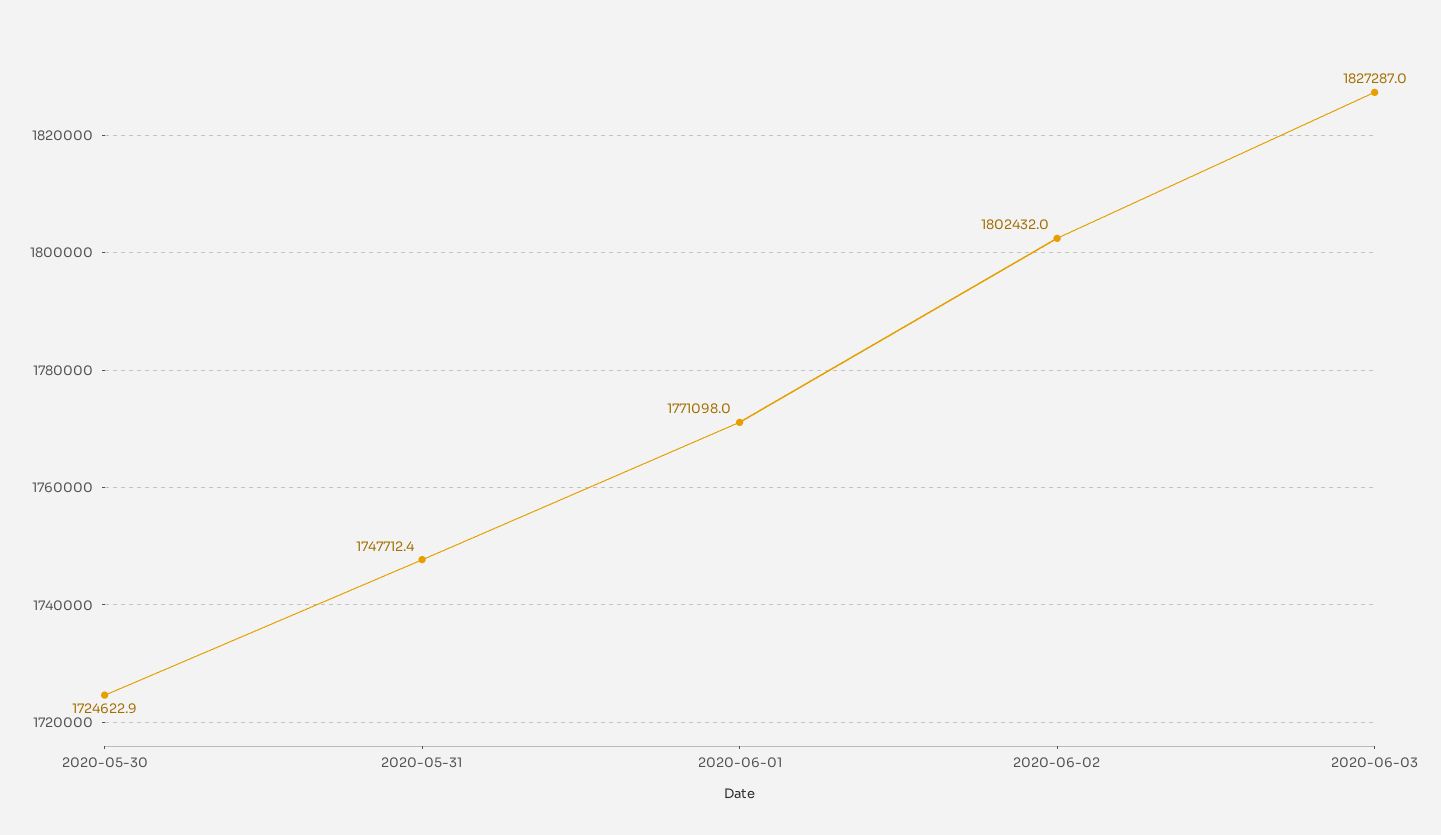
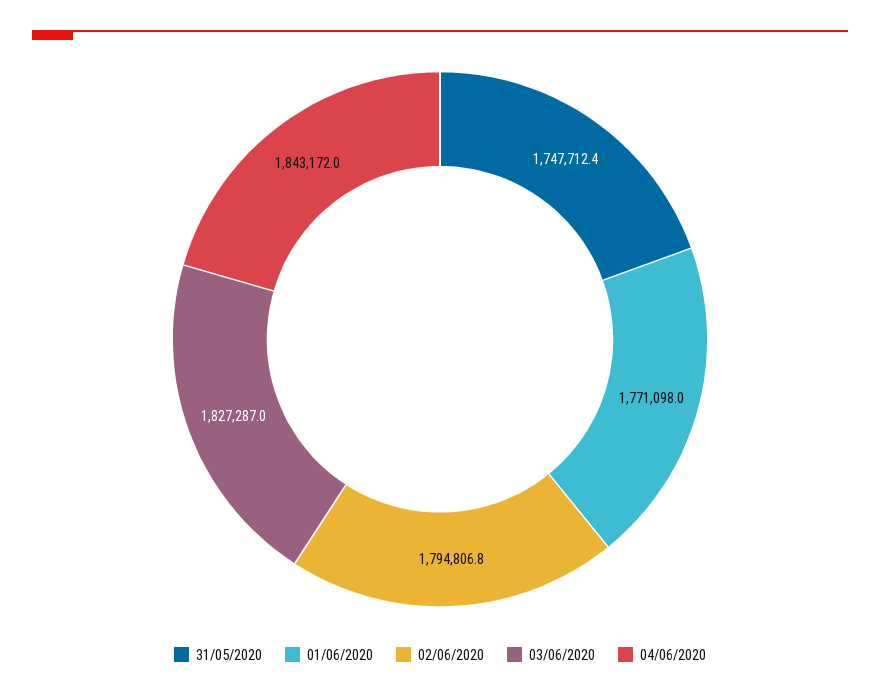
2020-05-30: 1724622.9 -> none
2020-06-02: 1802432 -> 1794806.8
04/06/2020: none -> 1843172

